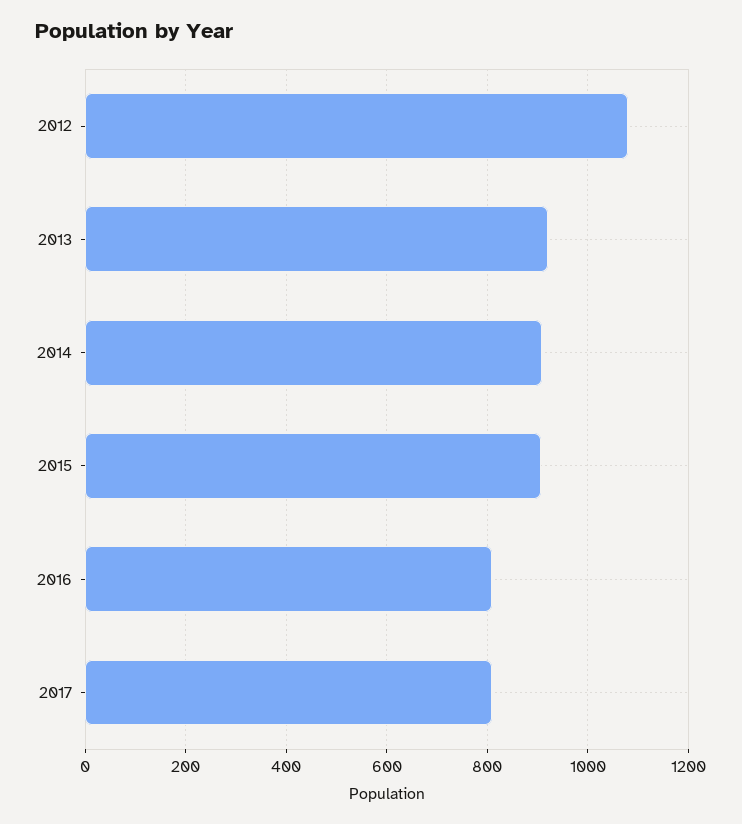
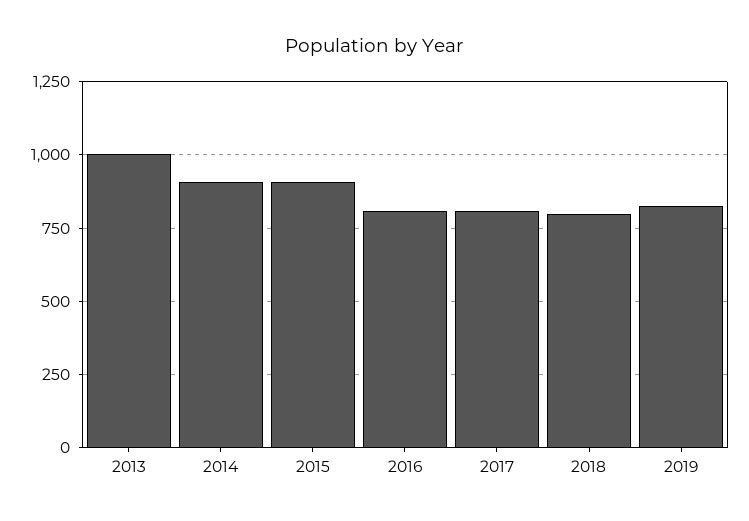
2012: 1080 -> none
2013: 920 -> 1000
2018: none -> 800
2019: none -> 825

